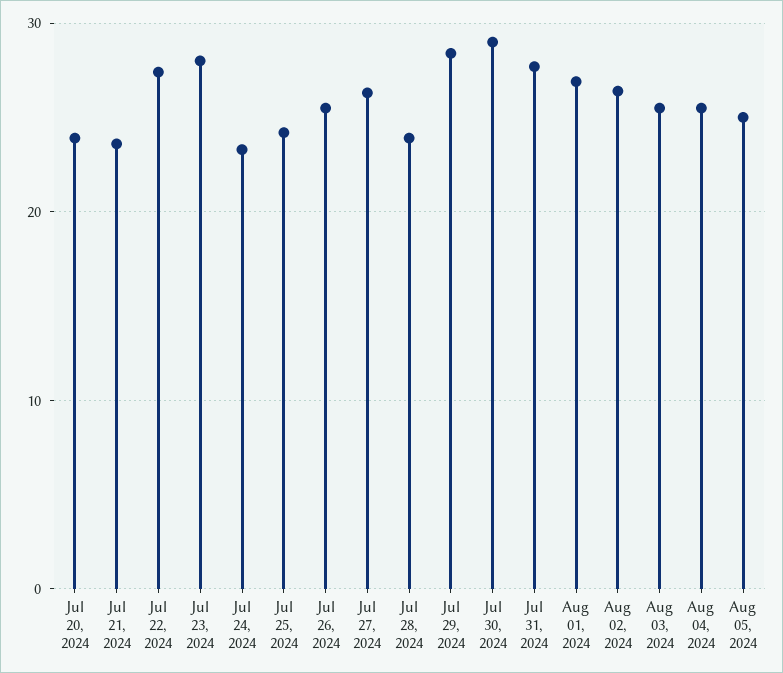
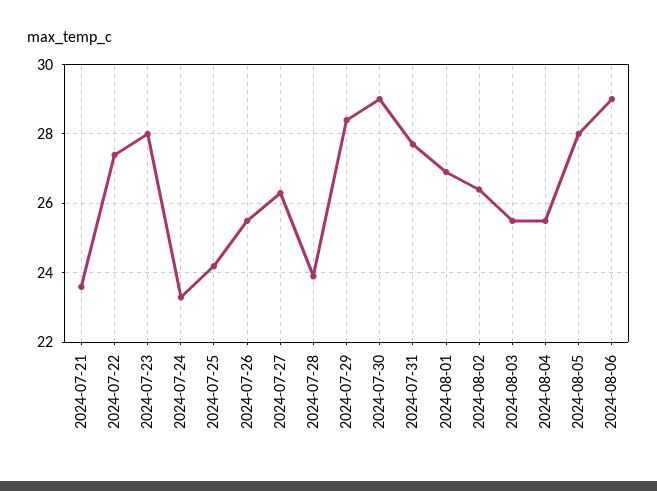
Jul 20, 2024: 24 -> none
Aug 05, 2024: 25 -> 28
2024-08-06: none -> 29

